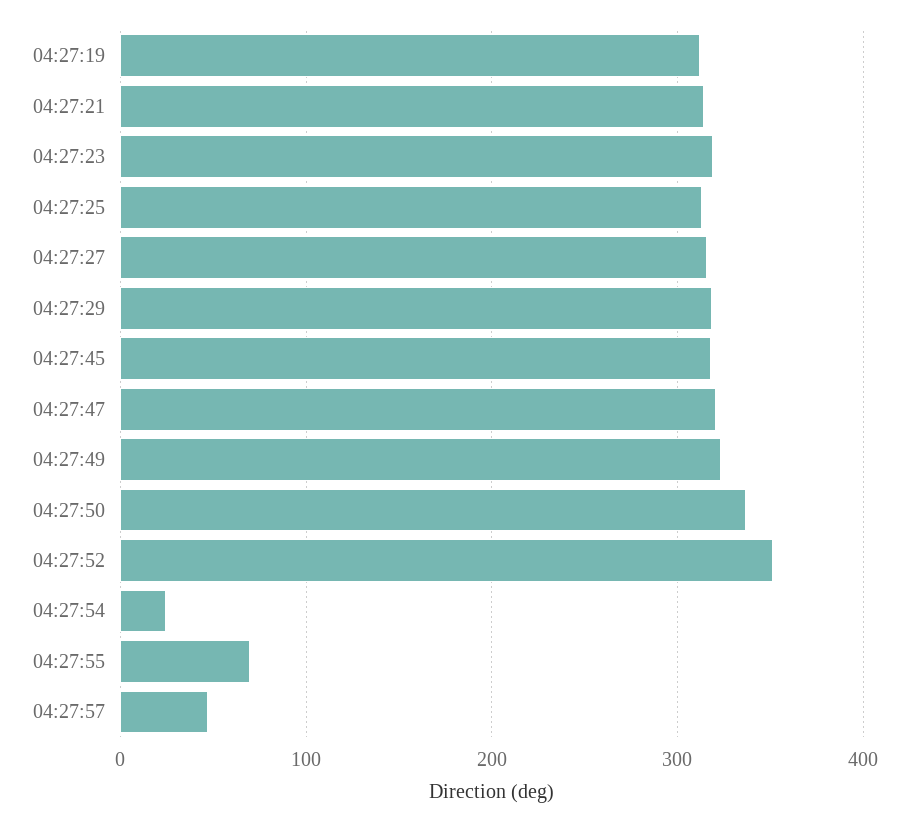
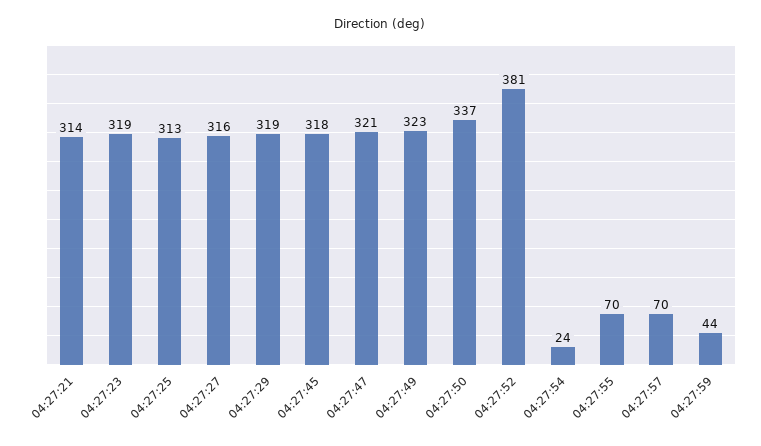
04:27:19: 310 -> none
04:27:52: 350 -> 381
04:27:57: 50 -> 70
04:27:59: none -> 44

